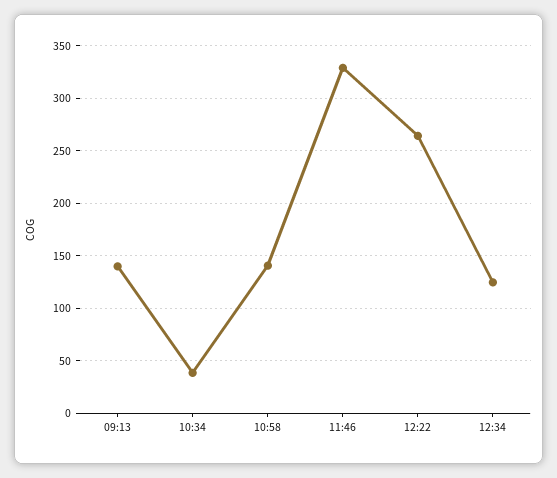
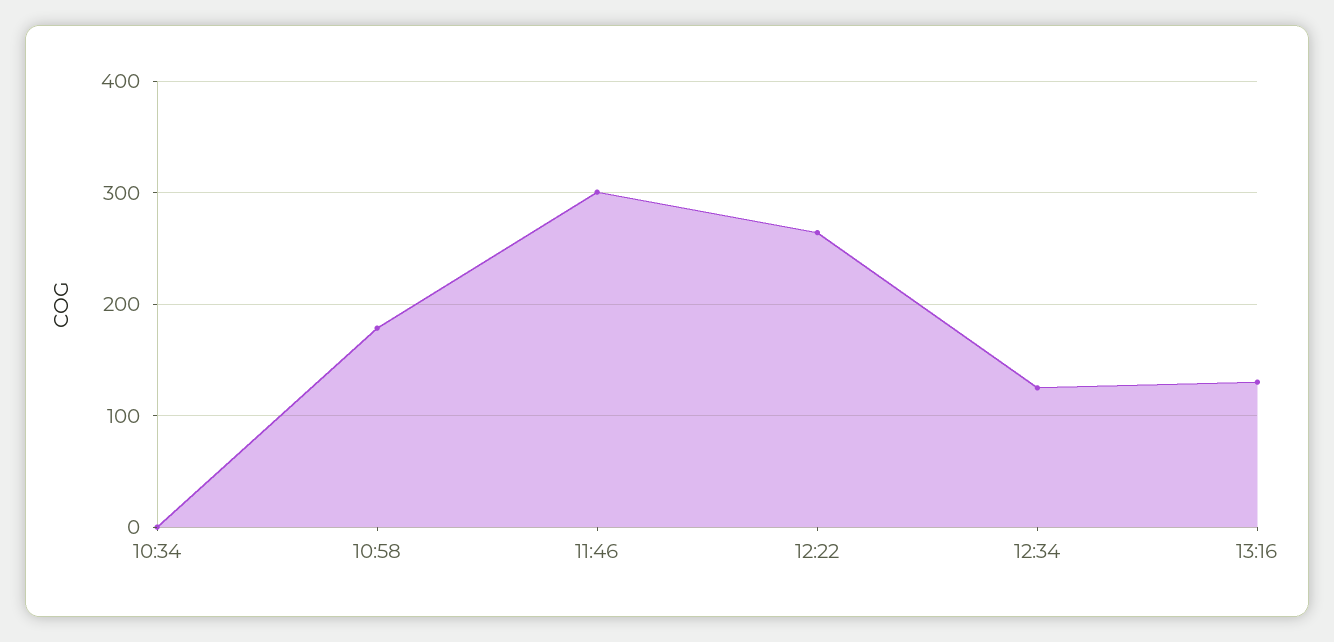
09:13: 140 -> none
10:34: 40 -> 0
10:58: 140 -> 180
11:46: 330 -> 300
13:16: none -> 130

